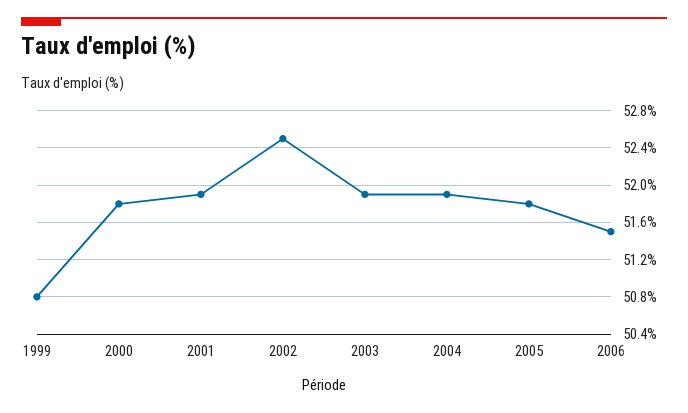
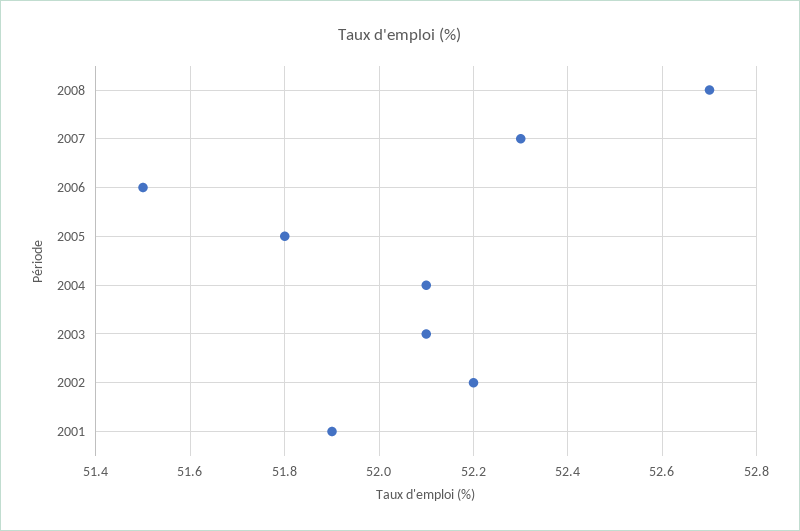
1999: 50.8 -> none
2000: 51.8 -> none
2002: 52.5 -> 52.2
2003: 51.9 -> 52.1
2004: 51.9 -> 52.1
2008: none -> 52.7
2007: none -> 52.3

